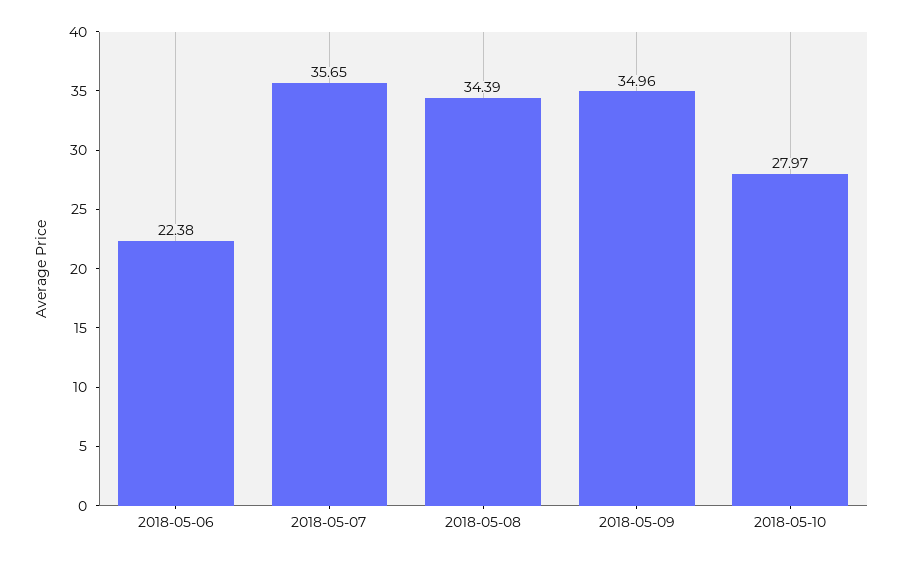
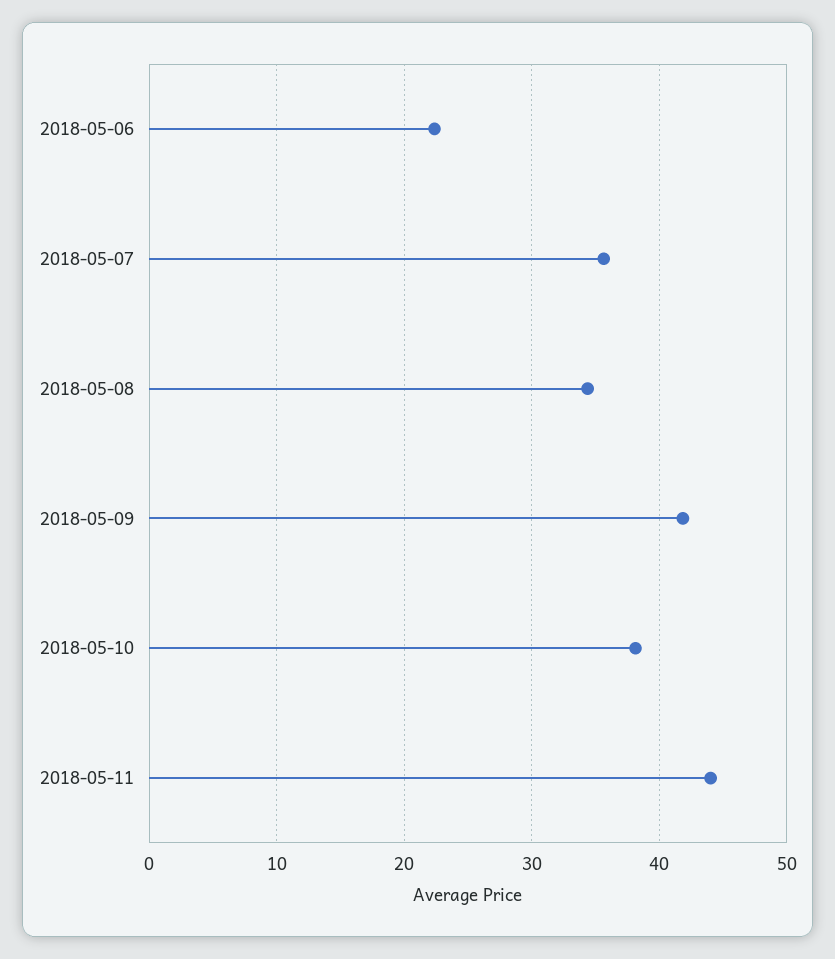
2018-05-09: 34.96 -> 42
2018-05-10: 27.97 -> 38
2018-05-11: none -> 44

